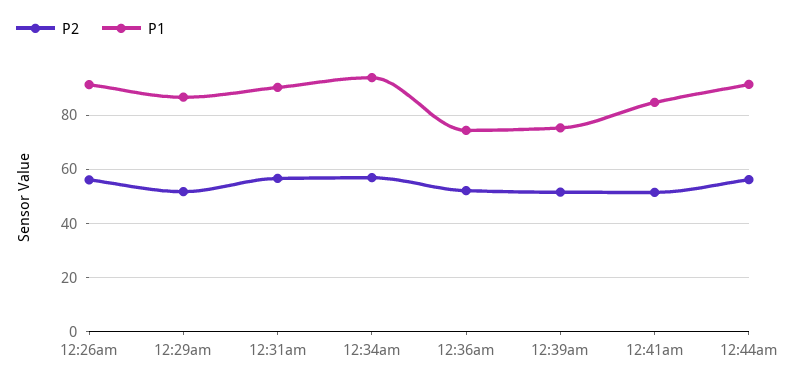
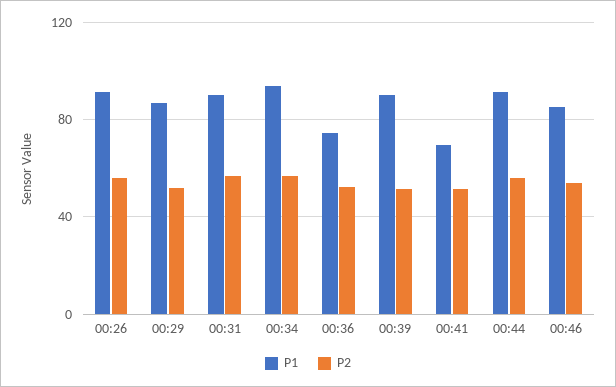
P1, 12:39am: 75 -> 90
P1, 12:41am: 85 -> 70
P1, 00:46: none -> 85
P2, 00:46: none -> 55

